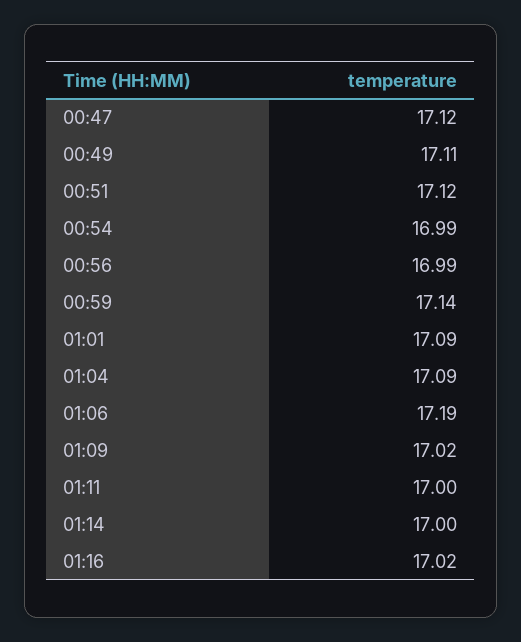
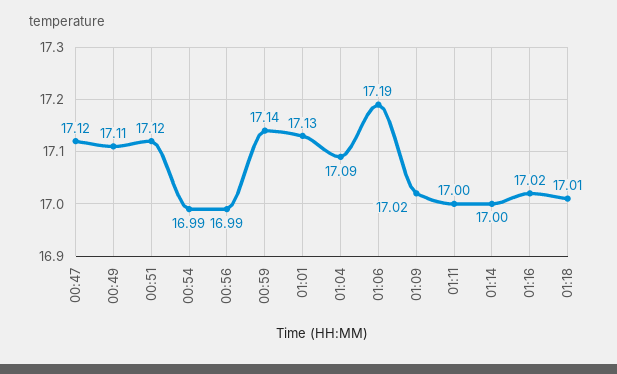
01:01: 17.09 -> 17.13
01:18: none -> 17.01

